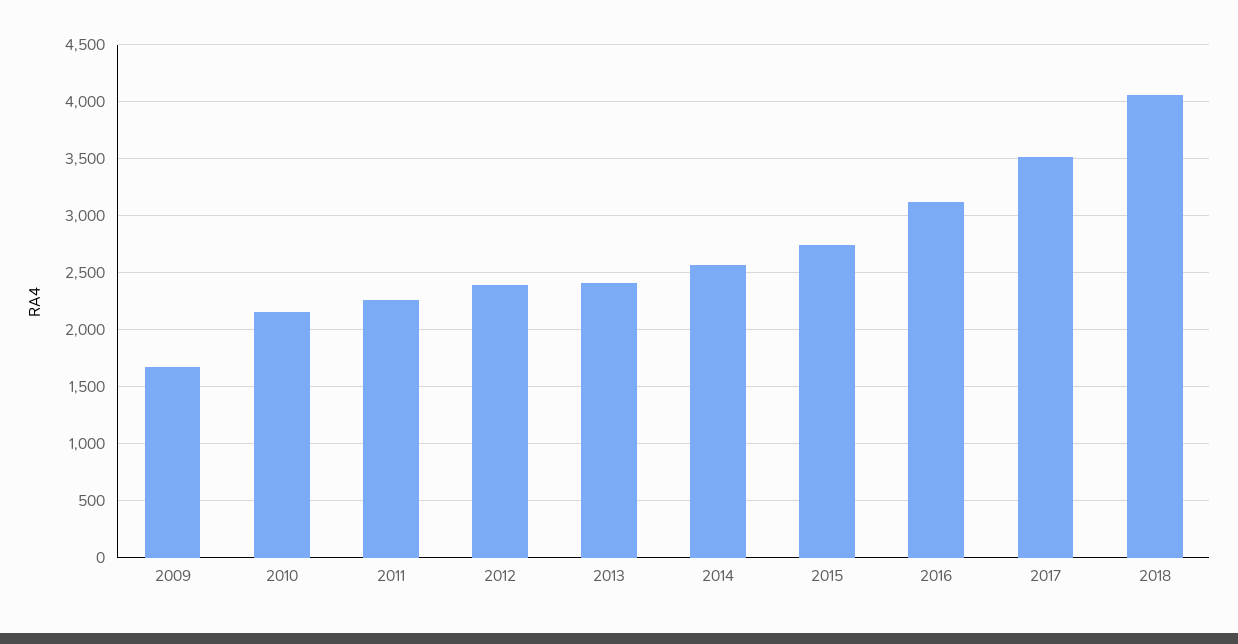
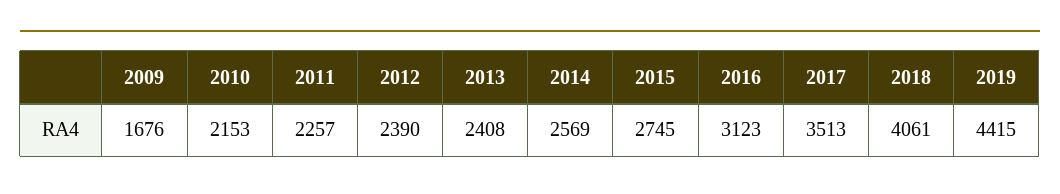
2019: none -> 4415

